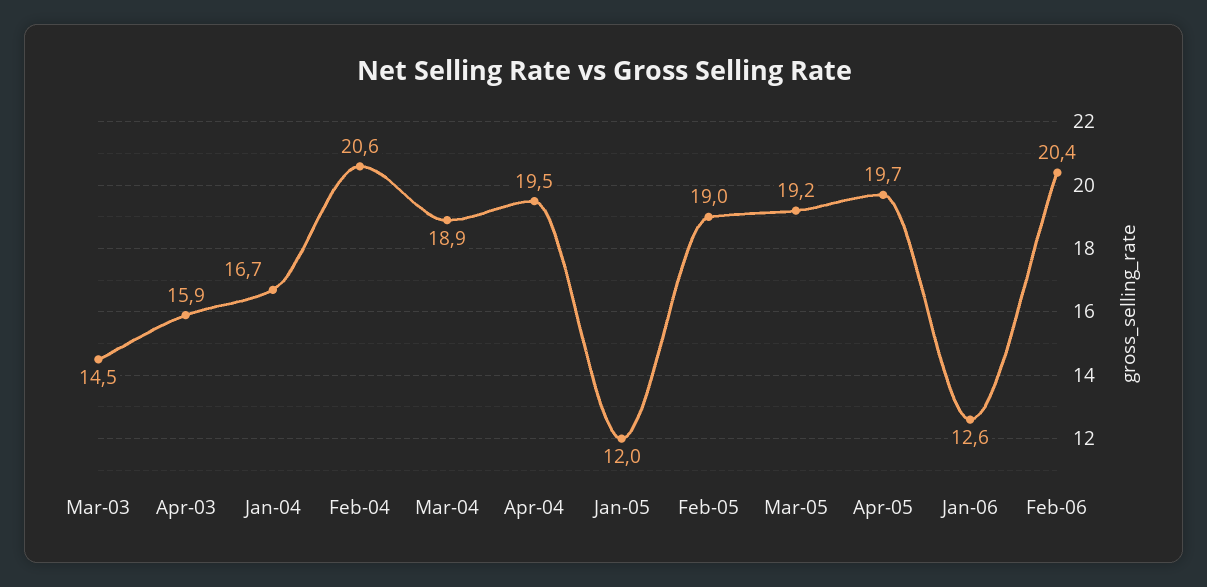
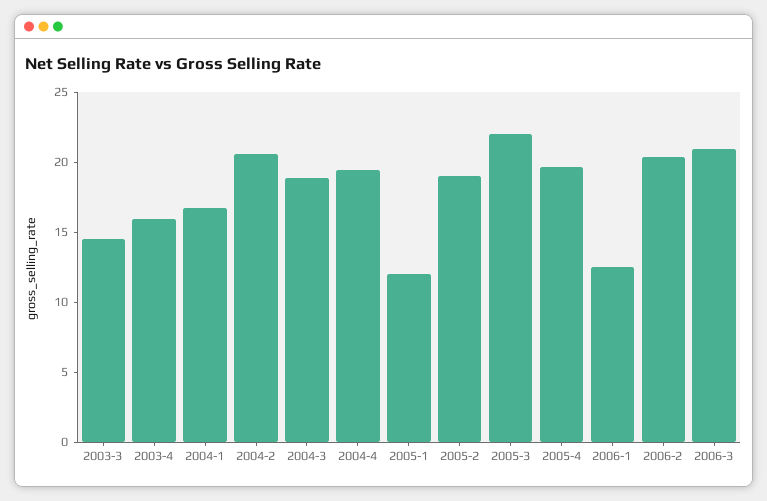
Mar-05: 19.2 -> 22
2006-3: none -> 21

